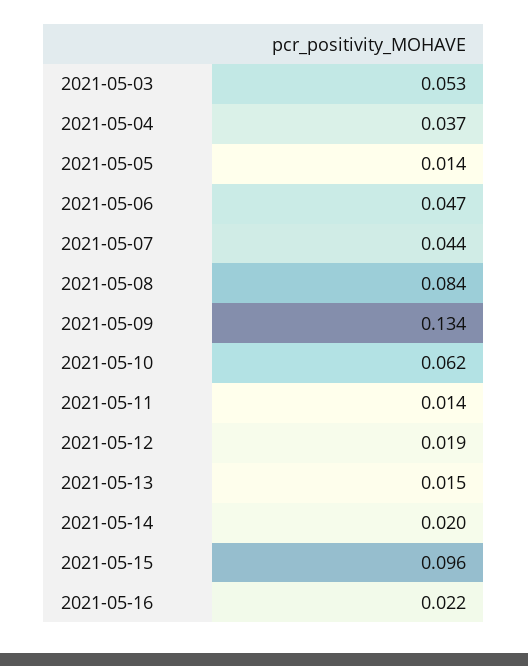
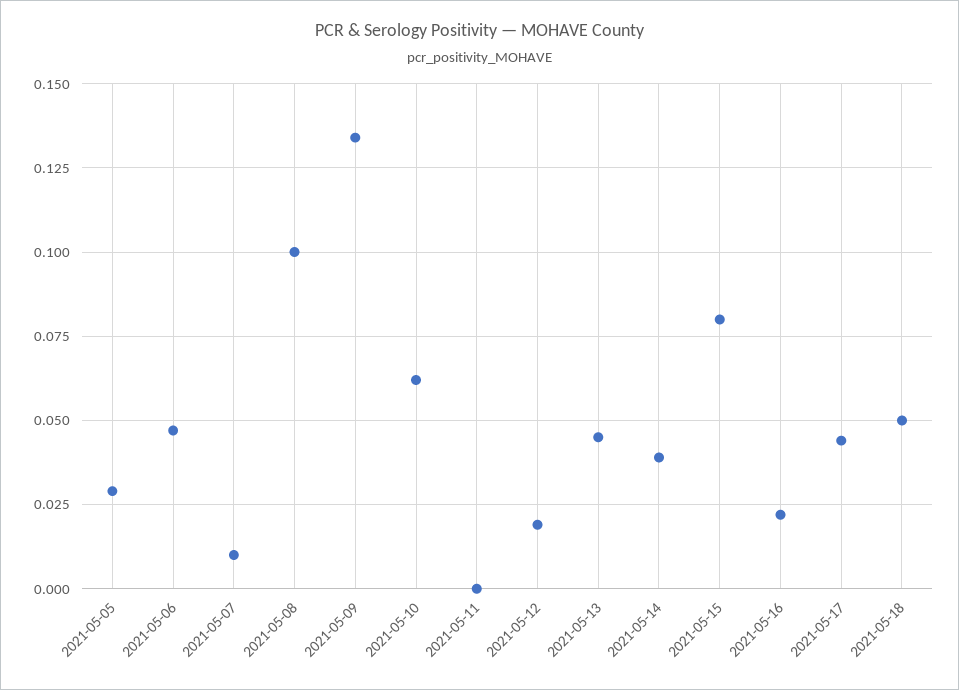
2021-05-03: 0.053 -> none
2021-05-04: 0.037 -> none
2021-05-05: 0.014 -> 0.03
2021-05-07: 0.044 -> 0.01
2021-05-08: 0.084 -> 0.1
2021-05-11: 0.014 -> 0
2021-05-13: 0.015 -> 0.045
2021-05-14: 0.02 -> 0.04
2021-05-15: 0.096 -> 0.08
2021-05-17: none -> 0.045
2021-05-18: none -> 0.05

